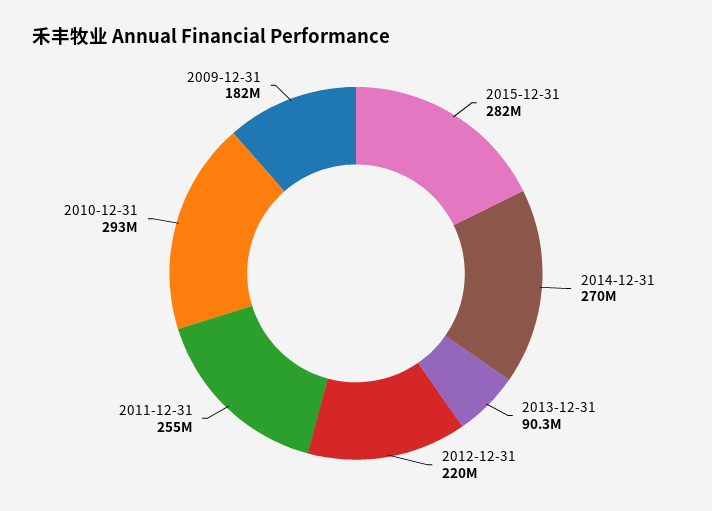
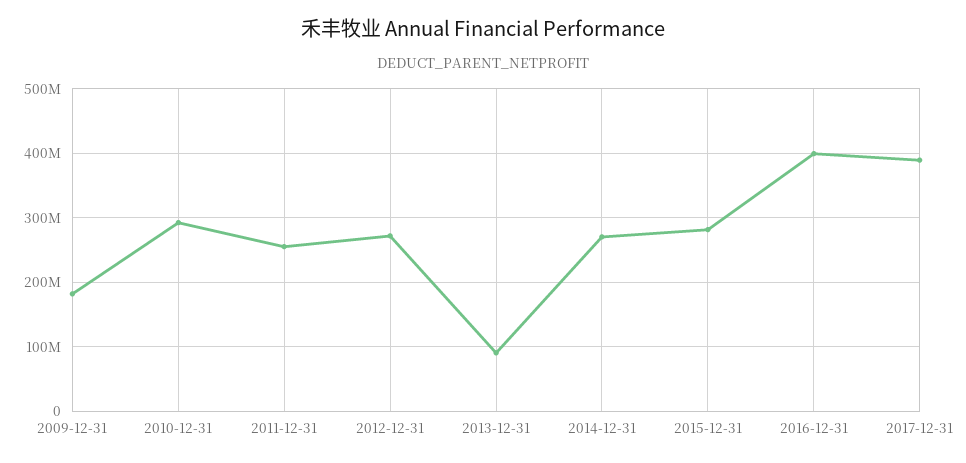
2012-12-31: 220000000 -> 270000000
2016-12-31: none -> 400000000
2017-12-31: none -> 390000000

